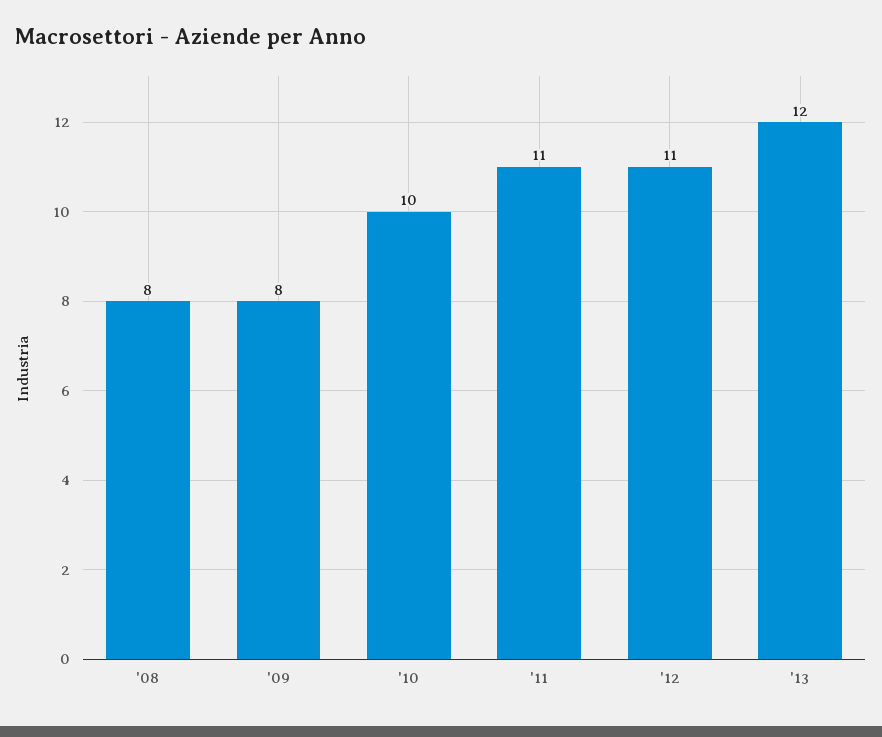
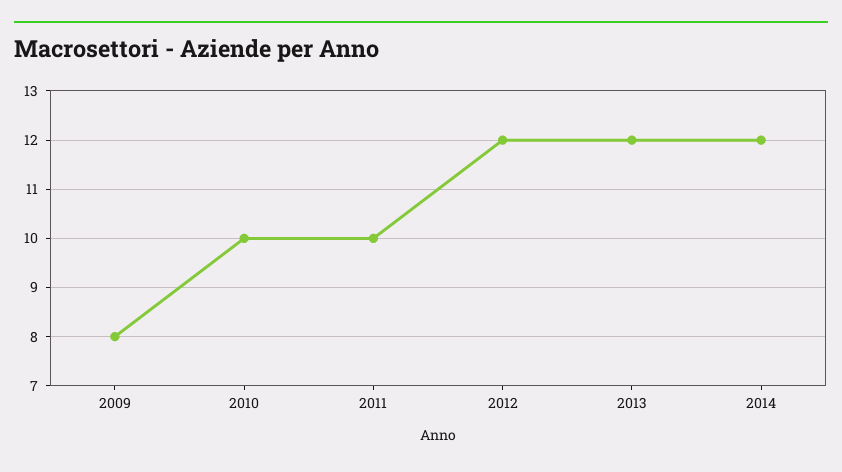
'08: 8 -> none
'11: 11 -> 10
'12: 11 -> 12
2014: none -> 12

